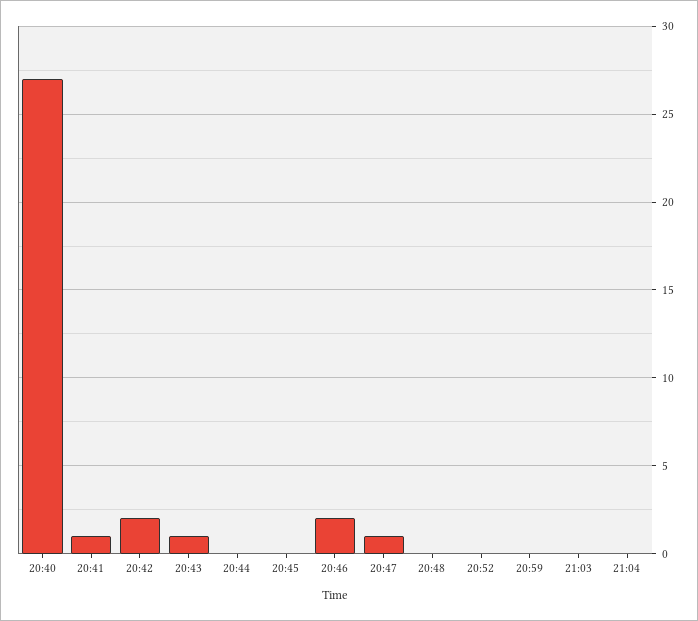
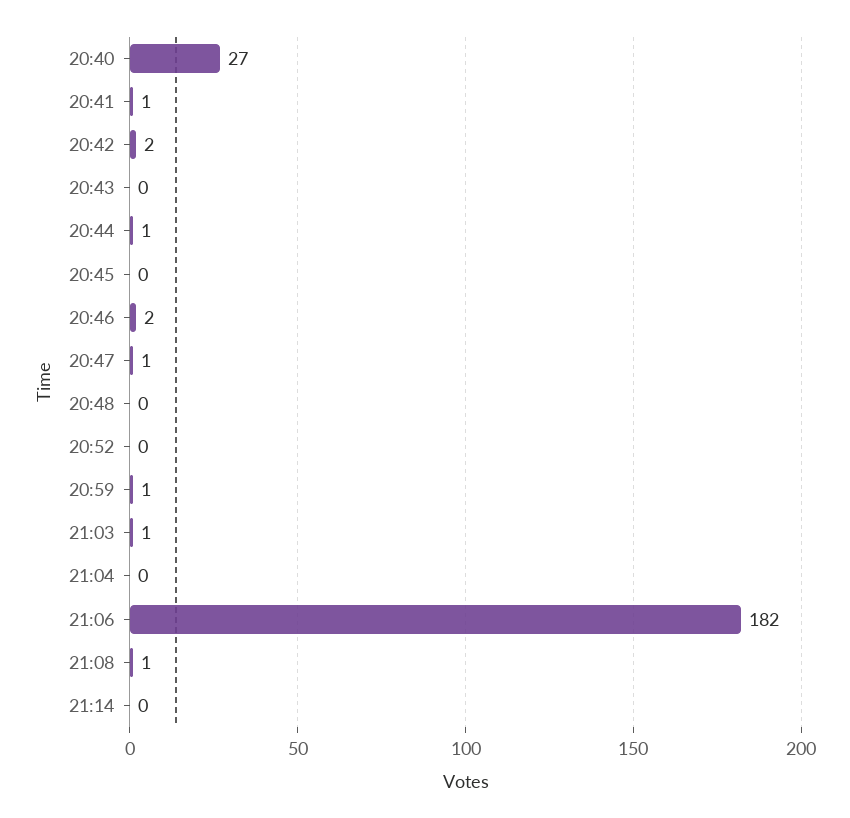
20:43: 1 -> 0
20:44: 0 -> 1
20:59: 0 -> 1
21:03: 0 -> 1
21:06: none -> 182
21:08: none -> 1
21:14: none -> 0

